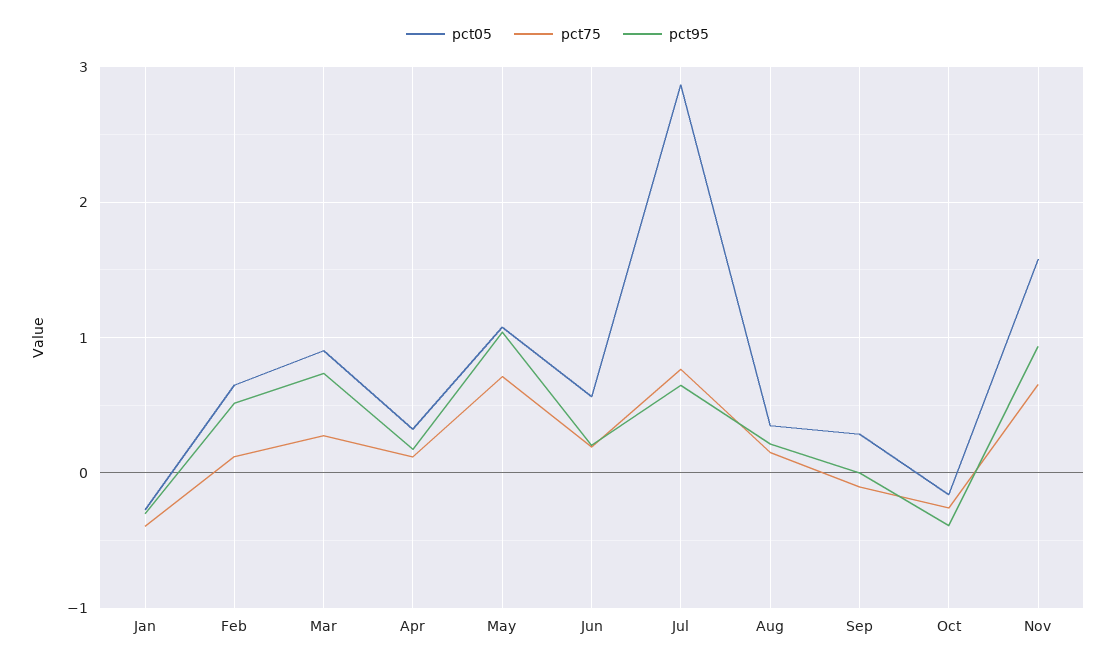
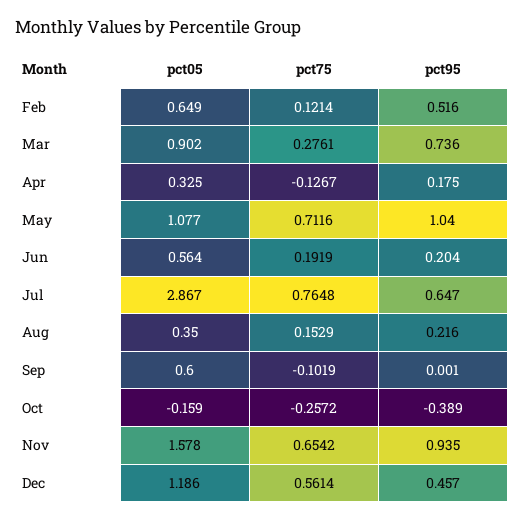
pct05, Jan: -0.3 -> none
pct75, Jan: -0.4 -> none
pct95, Jan: -0.3 -> none
pct75, Apr: 0.1 -> -0.1267
pct05, Sep: 0.3 -> 0.6
pct05, Dec: none -> 1.186
pct75, Dec: none -> 0.5614
pct95, Dec: none -> 0.457

